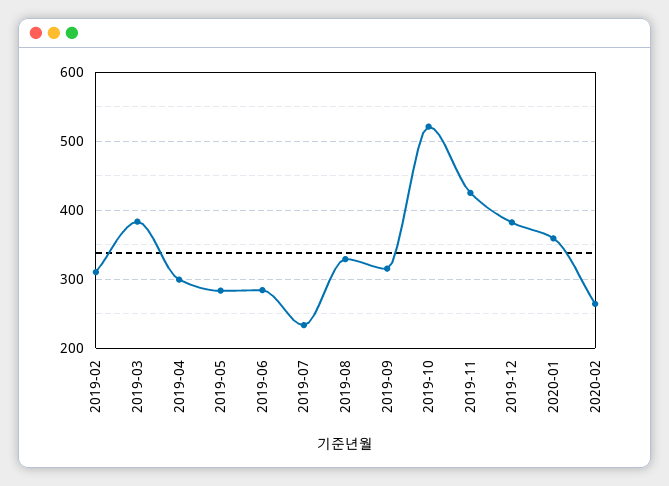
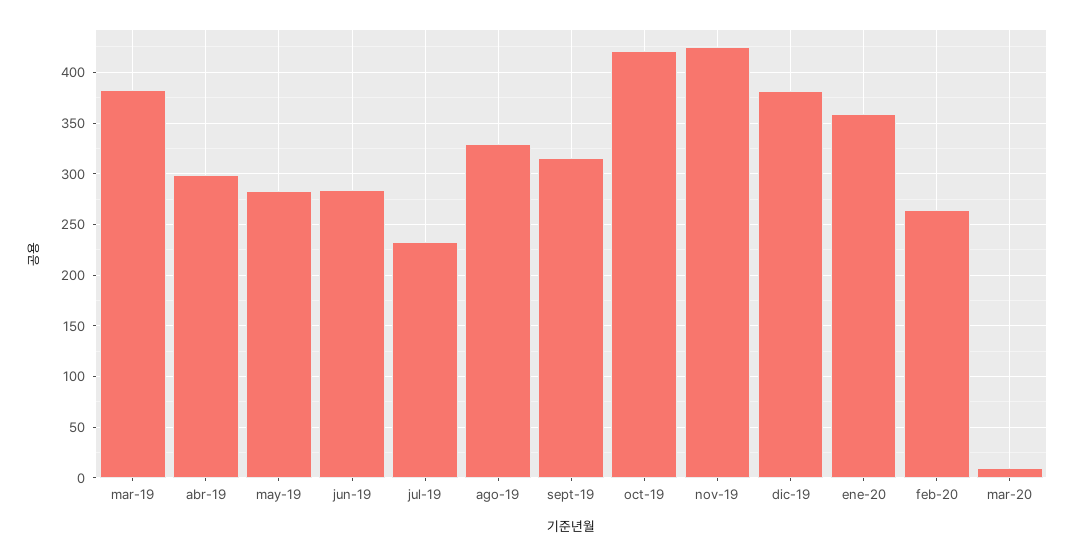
2019-02: 310 -> none
2019-10: 520 -> 420
mar-20: none -> 10

